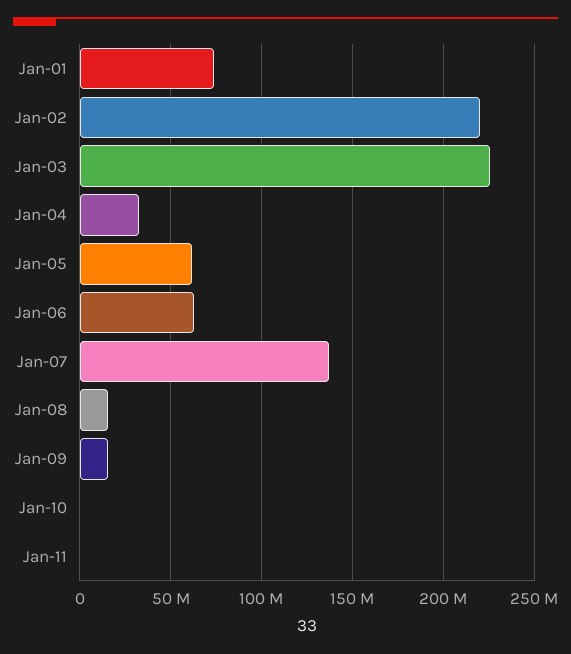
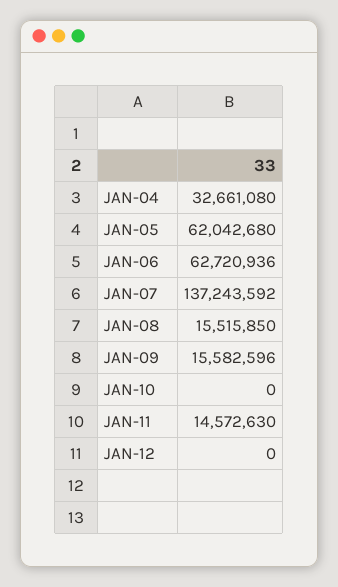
Jan-01: 75000000 -> none
Jan-02: 220000000 -> none
Jan-03: 225000000 -> none
Jan-11: 0 -> 14572630
JAN-12: none -> 0

